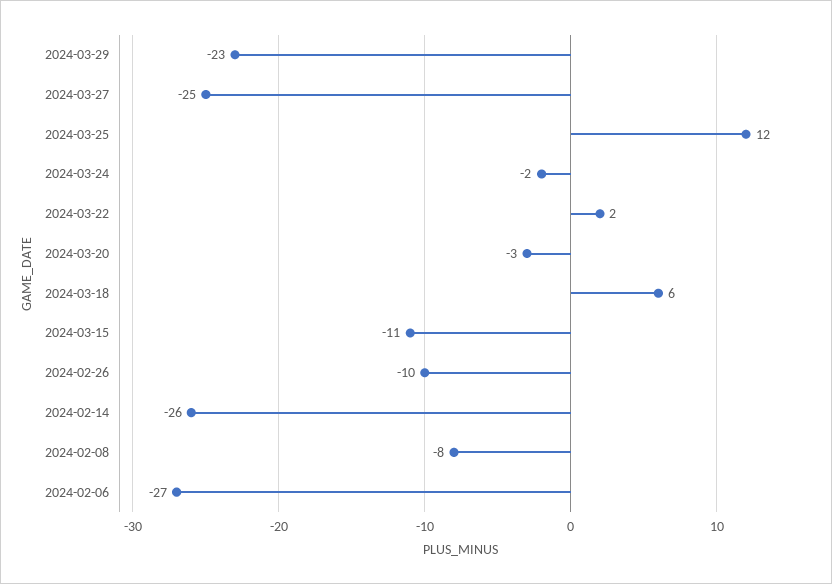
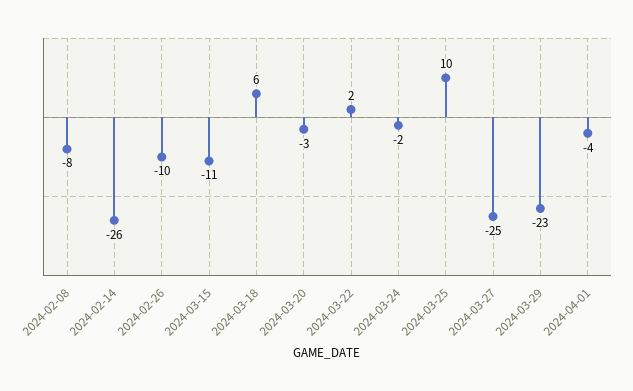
2024-03-25: 12 -> 10
2024-02-06: -27 -> none
2024-04-01: none -> -4

